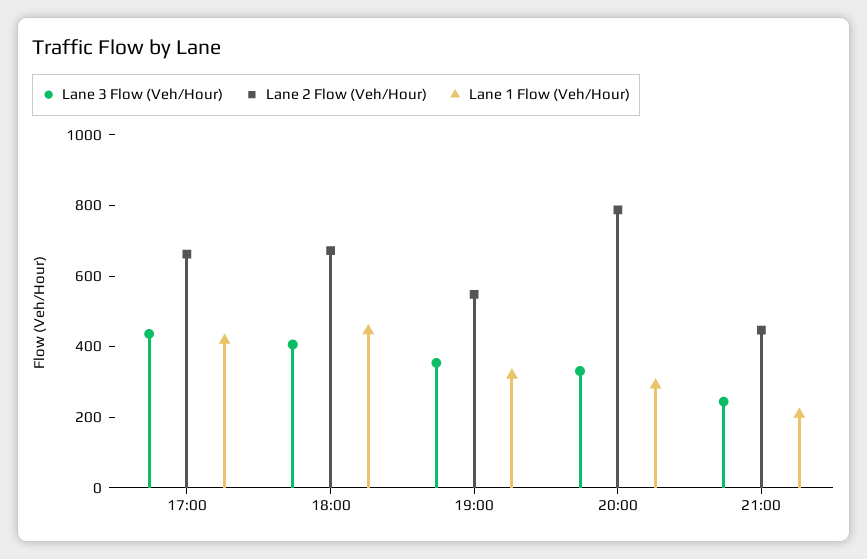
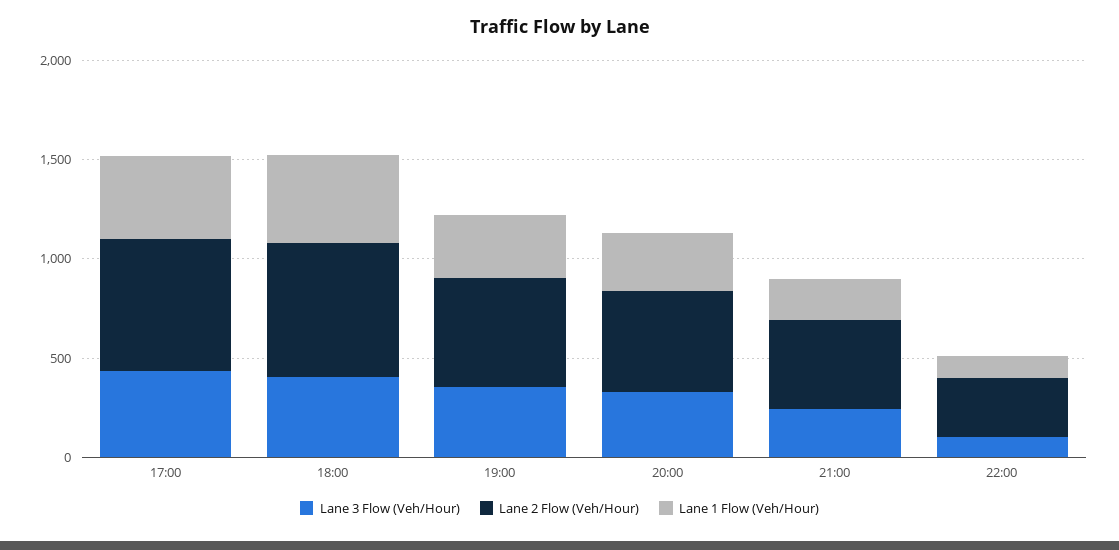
Lane 2 Flow (Veh/Hour), 20:00: 800 -> 500
Lane 3 Flow (Veh/Hour), 22:00: none -> 100
Lane 2 Flow (Veh/Hour), 22:00: none -> 300
Lane 1 Flow (Veh/Hour), 22:00: none -> 100

